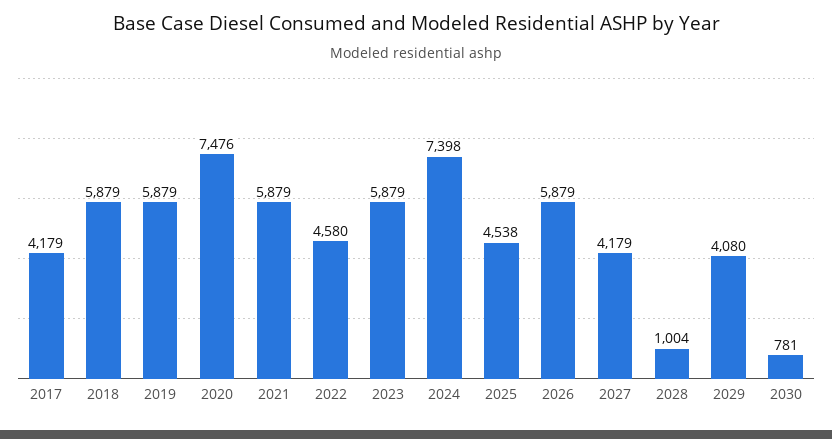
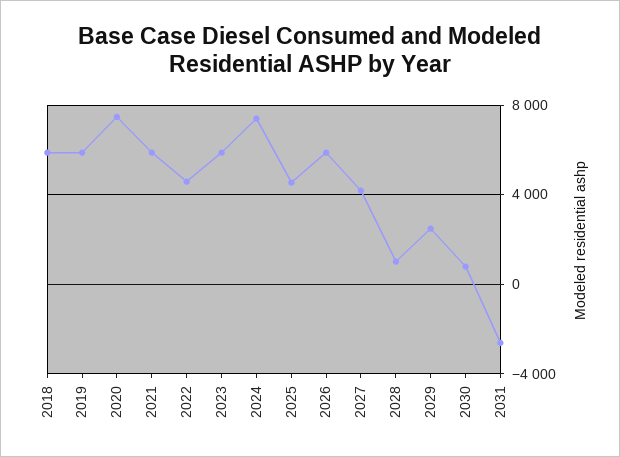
2017: 4179 -> none
2029: 4080 -> 2500
2031: none -> -2500

